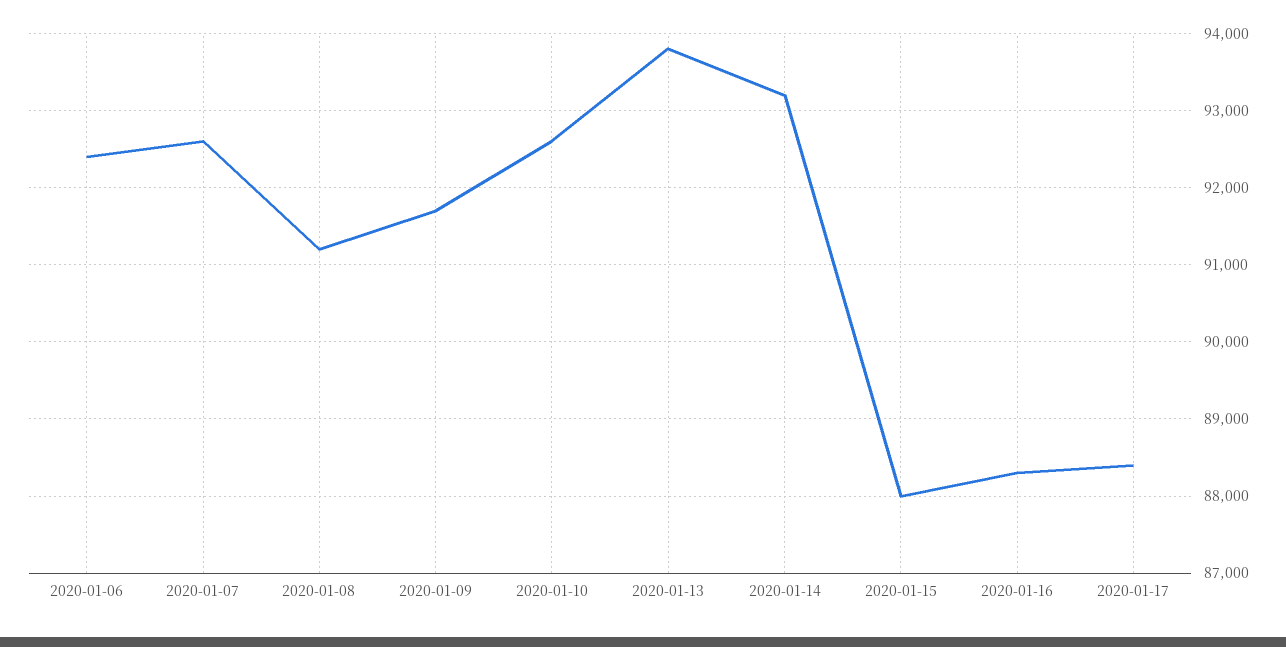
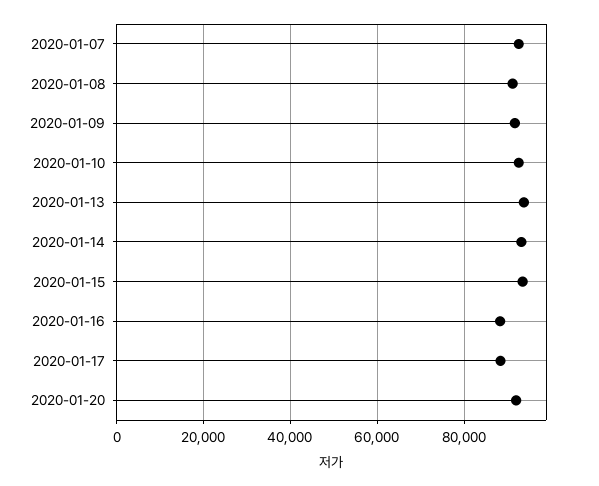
2020-01-06: 92400 -> none
2020-01-15: 88000 -> 94000
2020-01-20: none -> 92000

